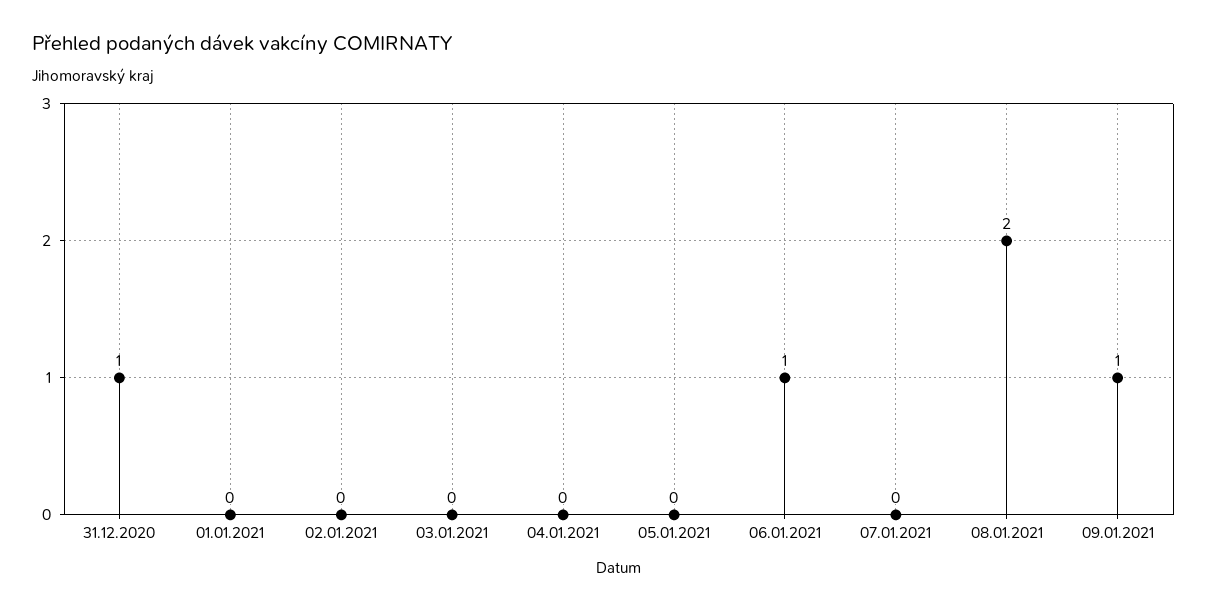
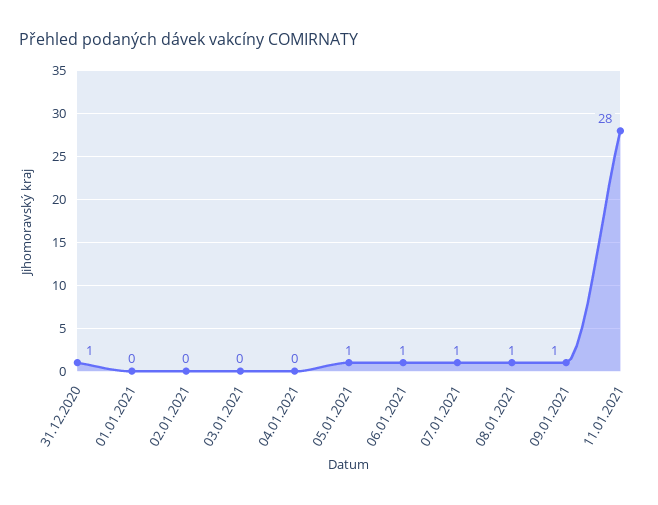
05.01.2021: 0 -> 1
07.01.2021: 0 -> 1
08.01.2021: 2 -> 1
11.01.2021: none -> 28

